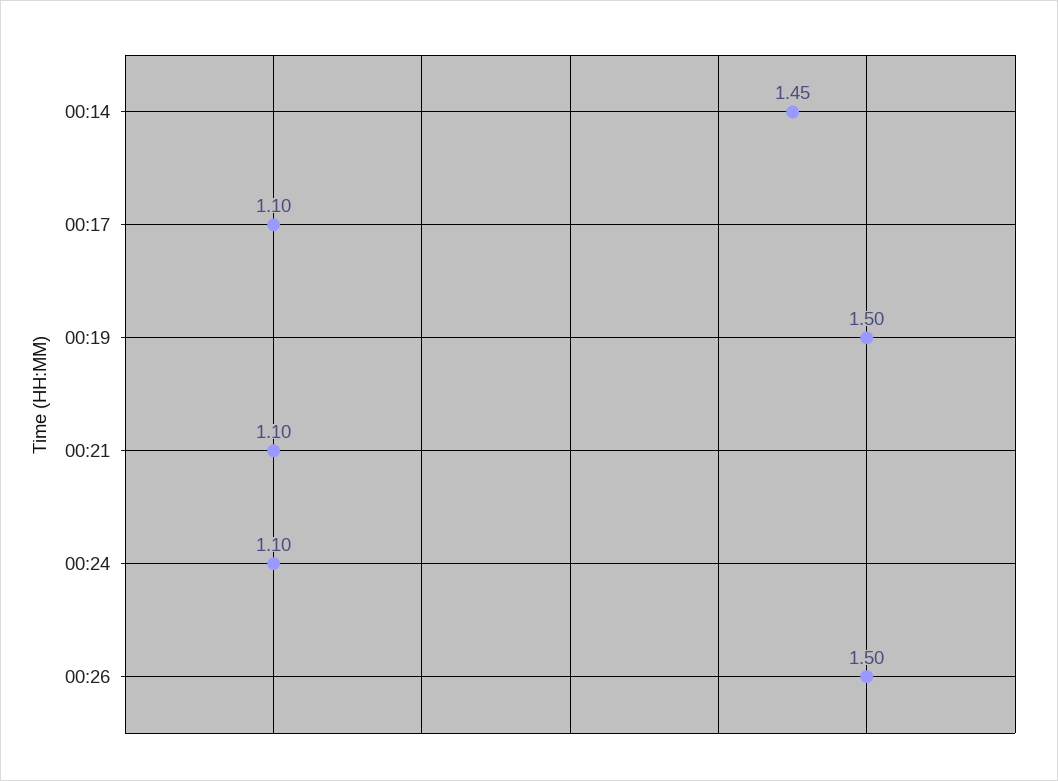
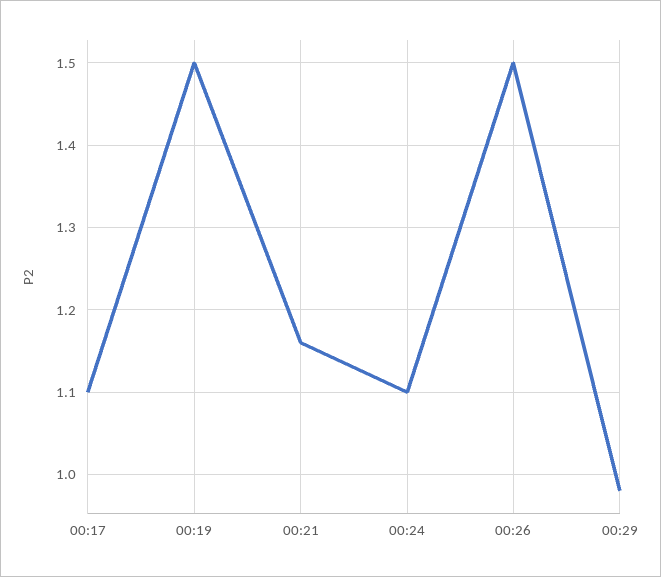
00:14: 1.45 -> none
00:21: 1.1 -> 1.16
00:29: none -> 0.98

